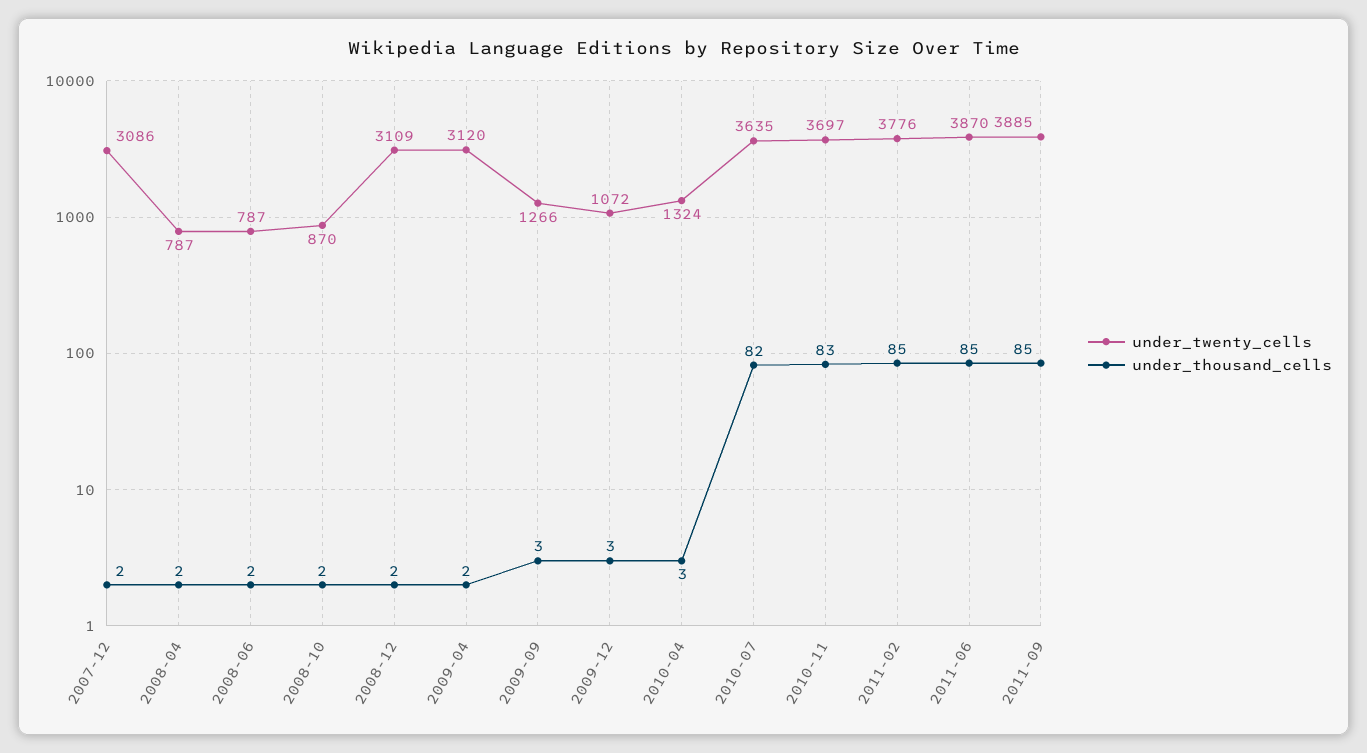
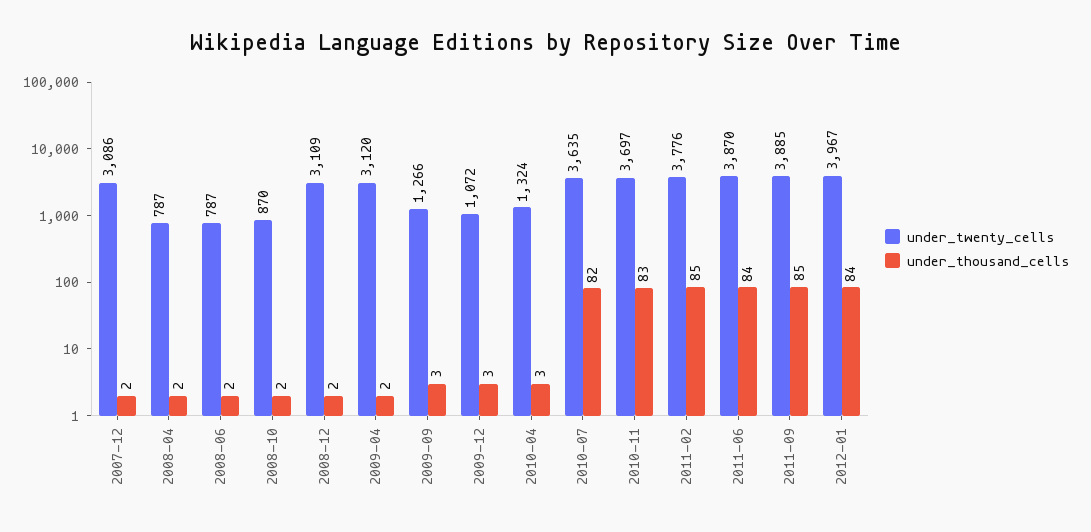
under_thousand_cells, 2011-06: 85 -> 84
under_twenty_cells, 2012-01: none -> 3967
under_thousand_cells, 2012-01: none -> 84

